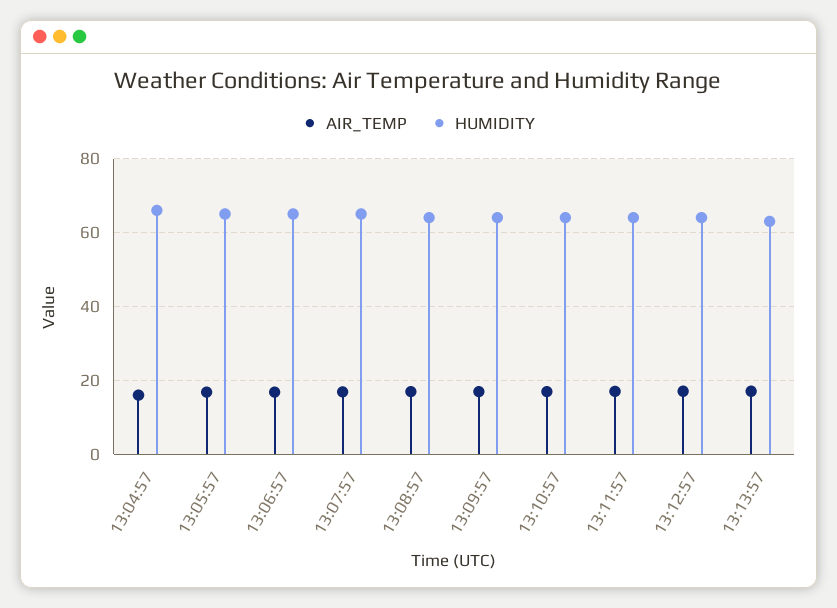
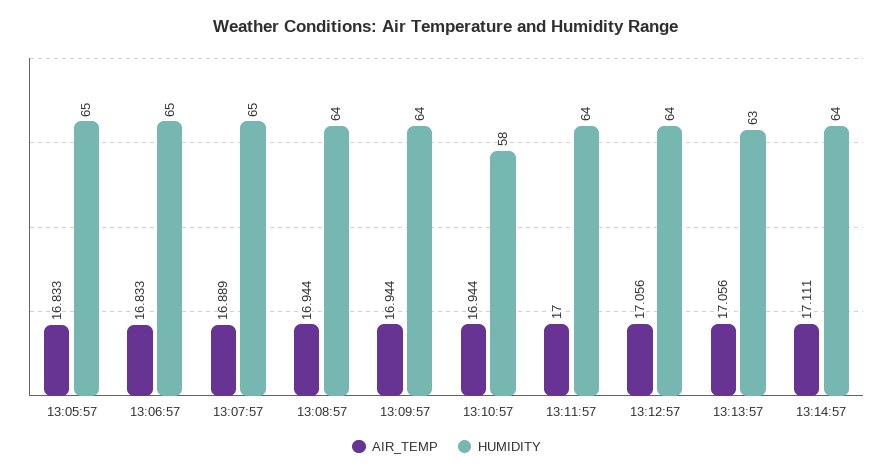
AIR_TEMP, 13:04:57: 16 -> none
HUMIDITY, 13:04:57: 66 -> none
HUMIDITY, 13:10:57: 64 -> 58
AIR_TEMP, 13:14:57: none -> 17.111
HUMIDITY, 13:14:57: none -> 64

